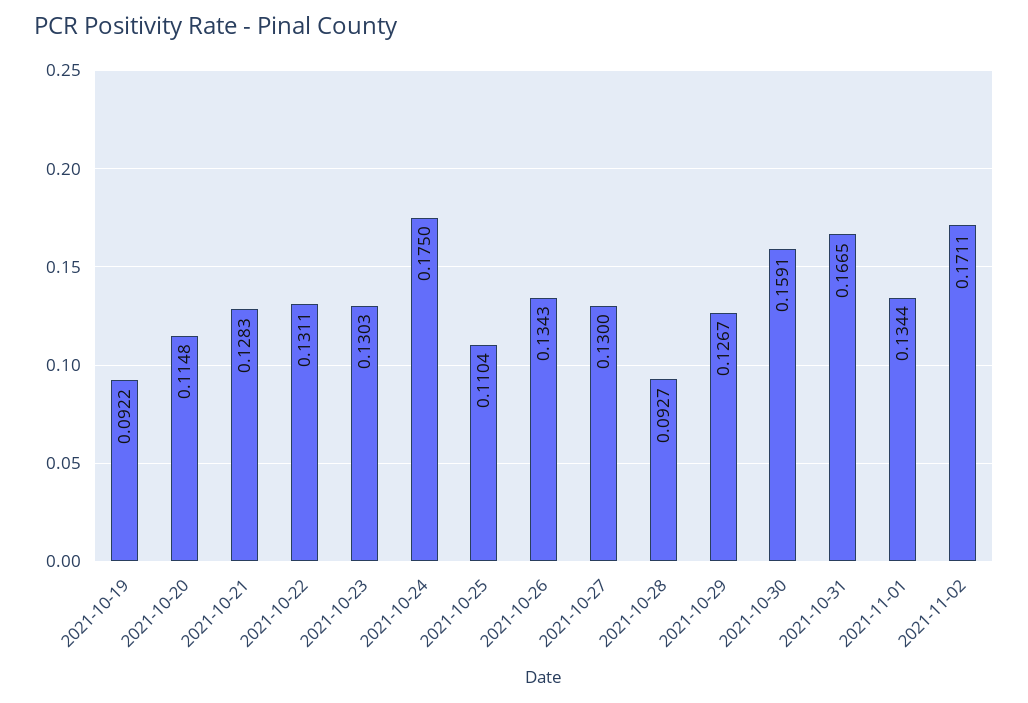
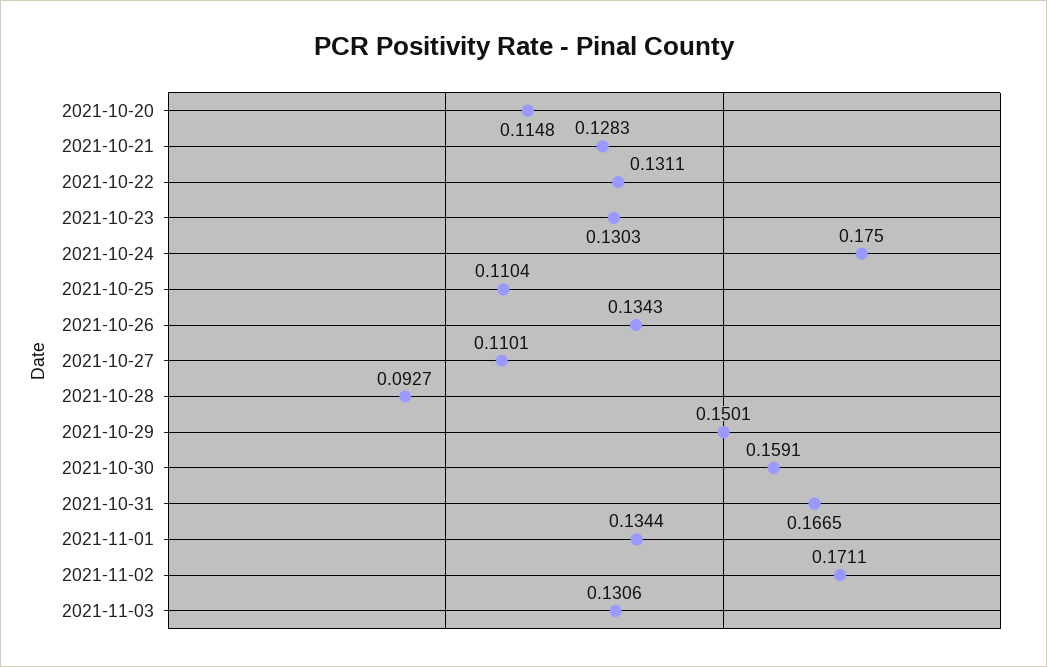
2021-10-19: 0.0922 -> none
2021-10-27: 0.13 -> 0.1101
2021-10-29: 0.1267 -> 0.1501
2021-11-03: none -> 0.1306

